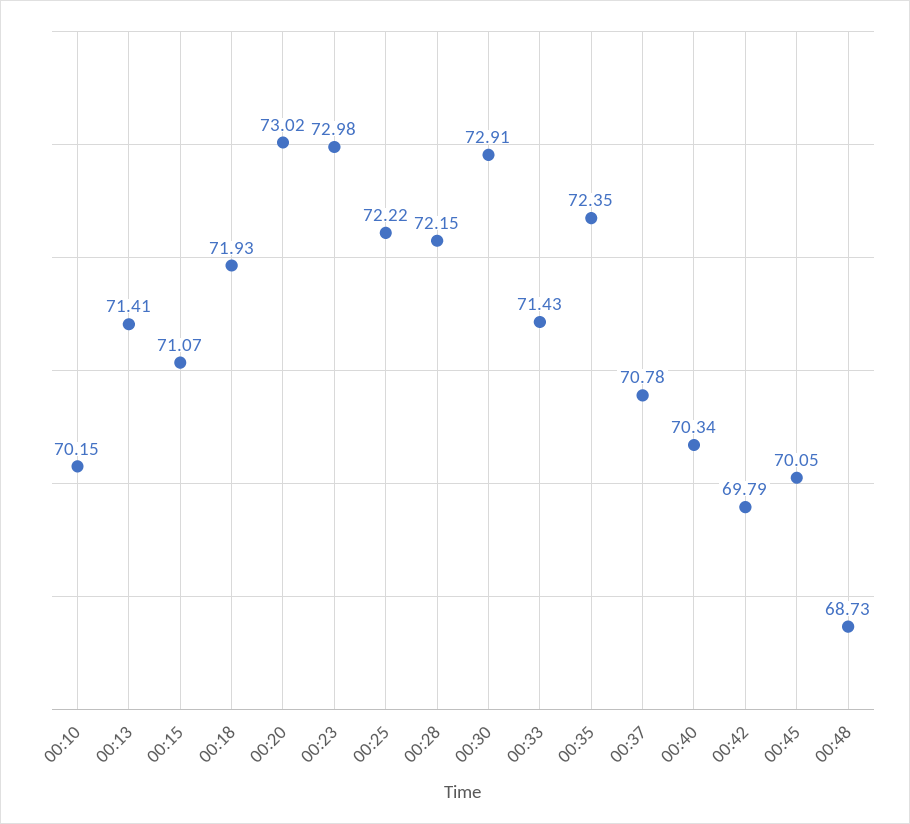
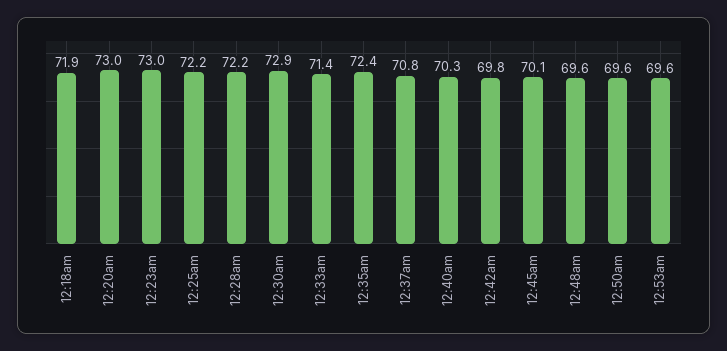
00:10: 70.15 -> none
00:13: 71.41 -> none
00:15: 71.07 -> none
00:48: 68.73 -> 69.6
12:50am: none -> 69.6
12:53am: none -> 69.6

